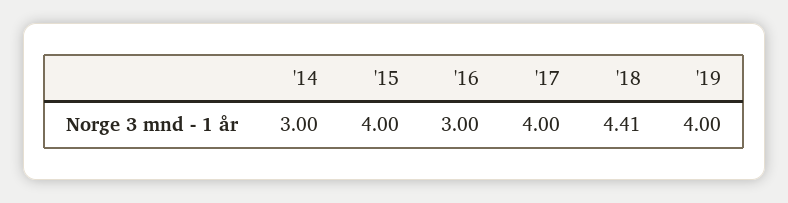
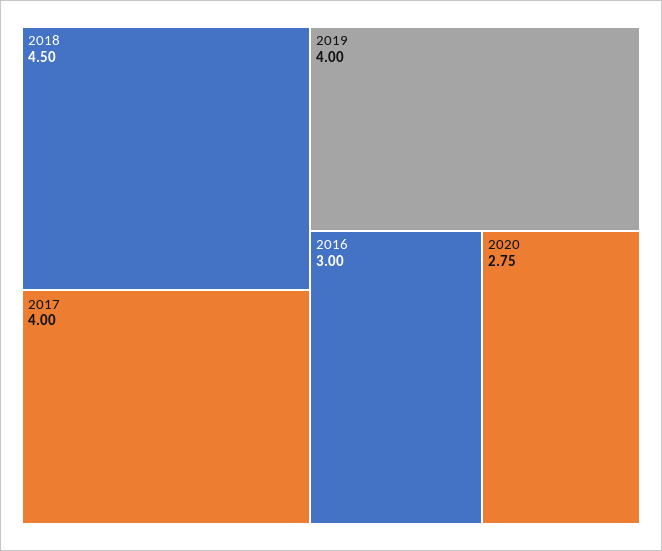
'14: 3 -> none
'15: 4 -> none
'18: 4.41 -> 4.5
2020: none -> 2.75

